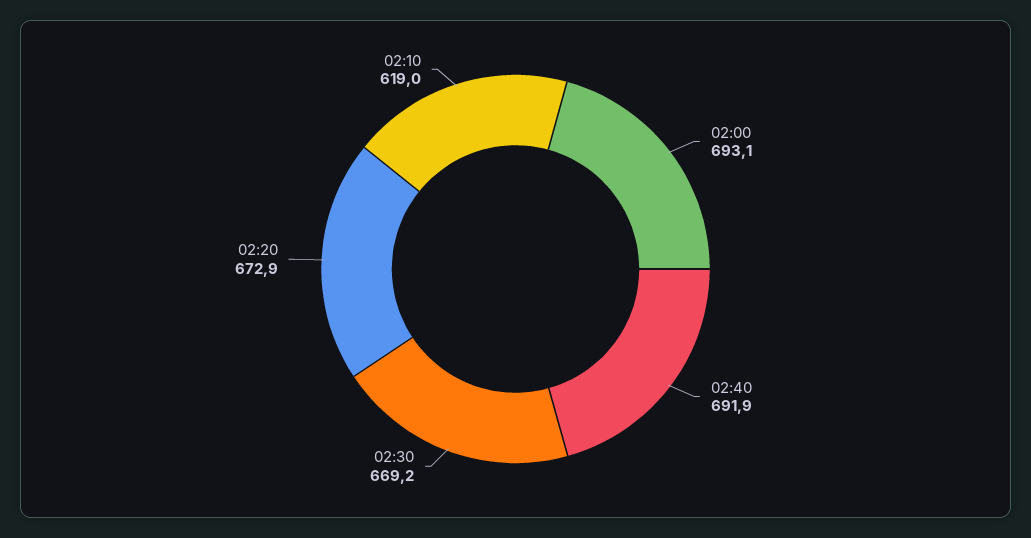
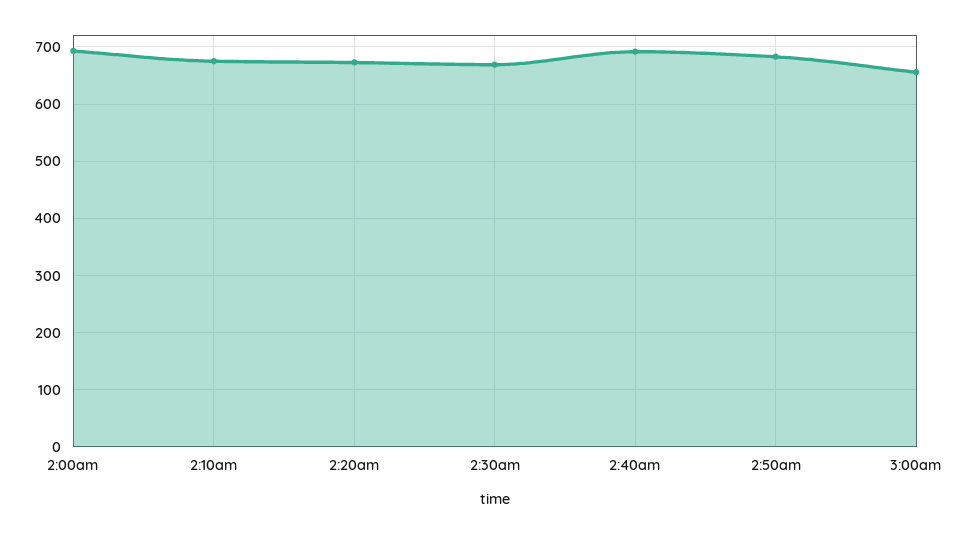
02:10: 619 -> 680
2:50am: none -> 680
3:00am: none -> 660

